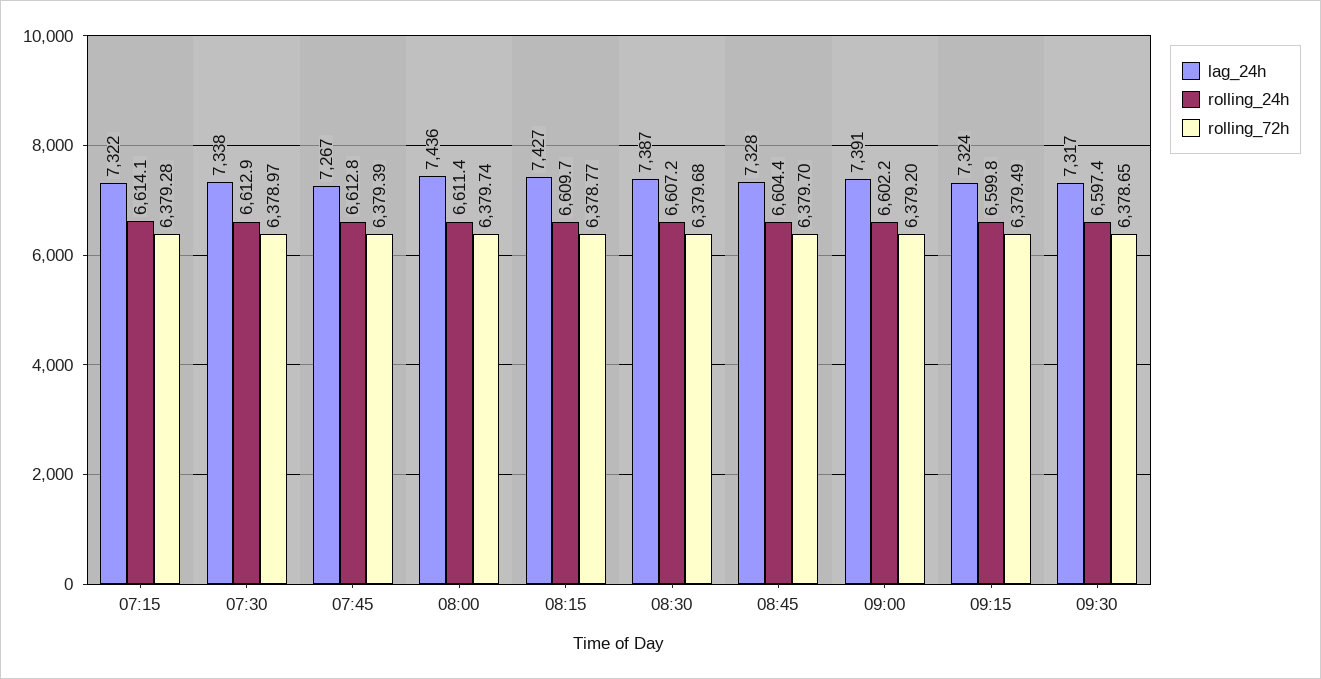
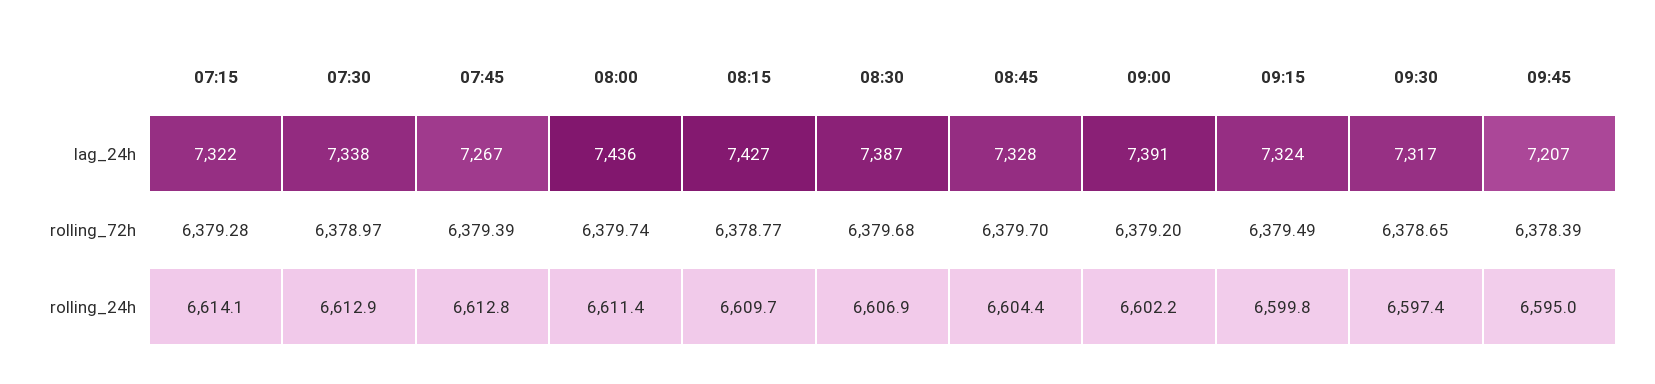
rolling_24h, 08:30: 6607.2 -> 6606.9
lag_24h, 09:45: none -> 7207
rolling_72h, 09:45: none -> 6378.39
rolling_24h, 09:45: none -> 6595

